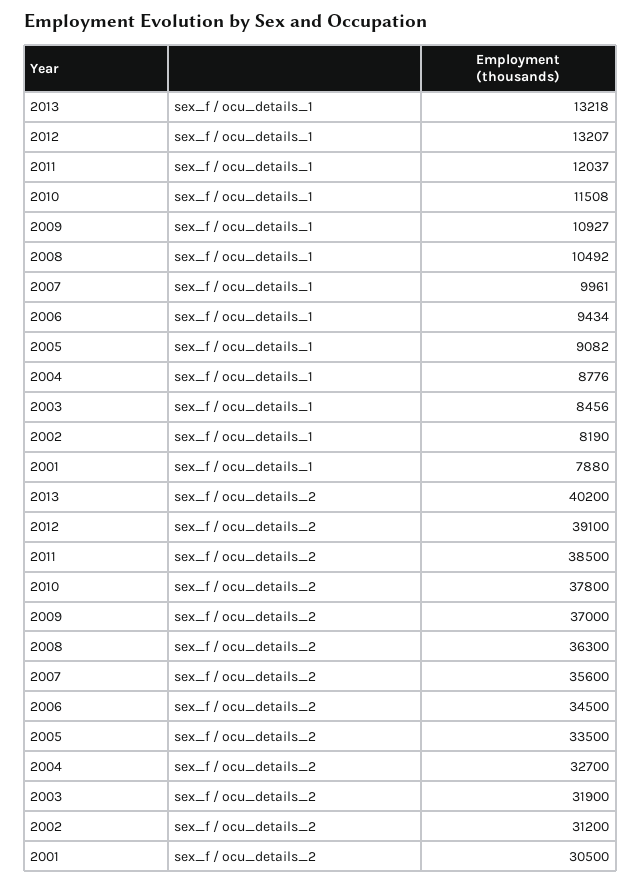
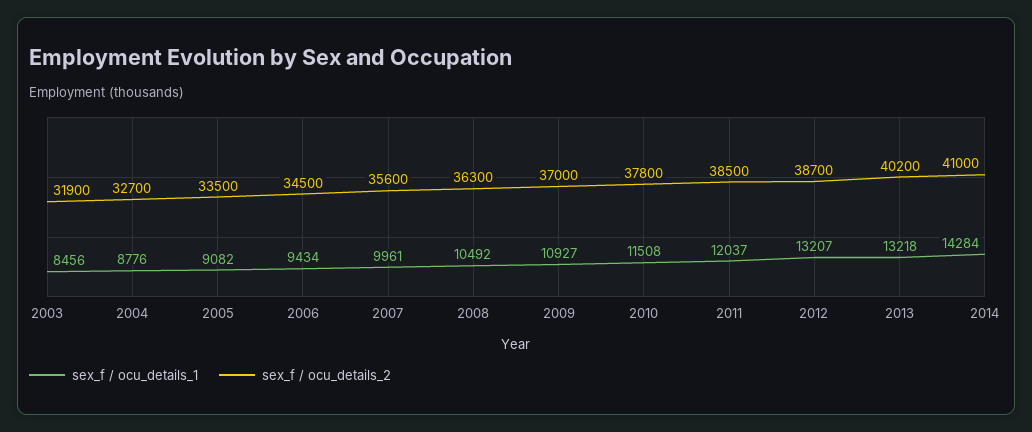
sex_f / ocu_details_1, 2002: 8190 -> none
sex_f / ocu_details_1, 2001: 7880 -> none
sex_f / ocu_details_2, 2012: 39100 -> 38700
sex_f / ocu_details_2, 2002: 31200 -> none
sex_f / ocu_details_2, 2001: 30500 -> none
sex_f / ocu_details_1, 2014: none -> 14284
sex_f / ocu_details_2, 2014: none -> 41000

